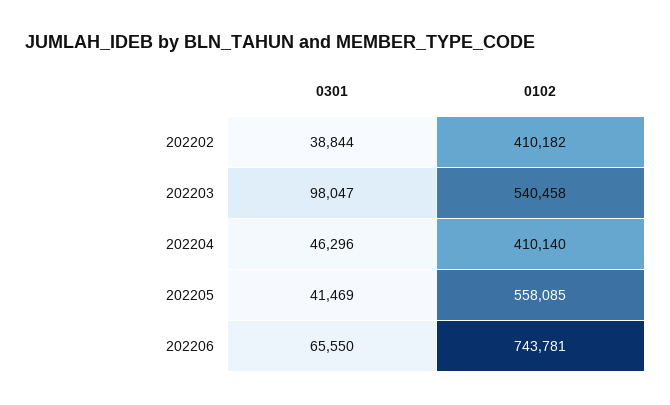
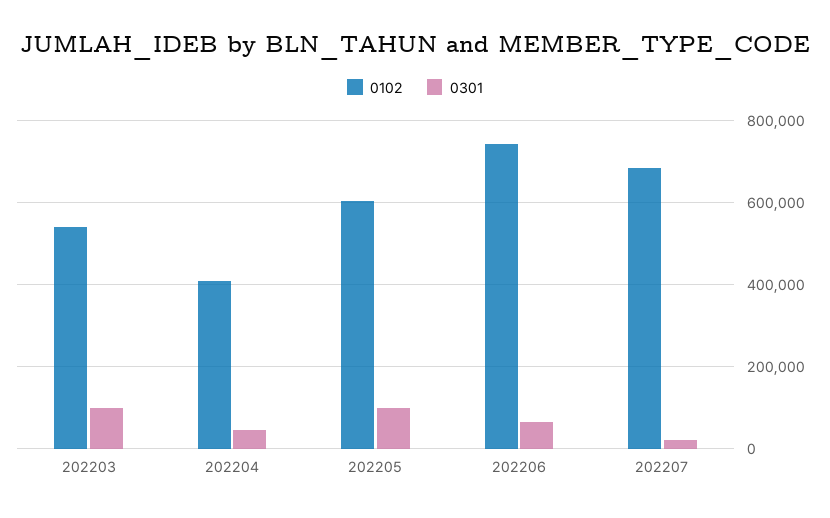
0301, 202202: 38844 -> none
0102, 202202: 410182 -> none
0301, 202205: 41469 -> 100000
0102, 202205: 558085 -> 600000
0102, 202207: none -> 680000
0301, 202207: none -> 20000

